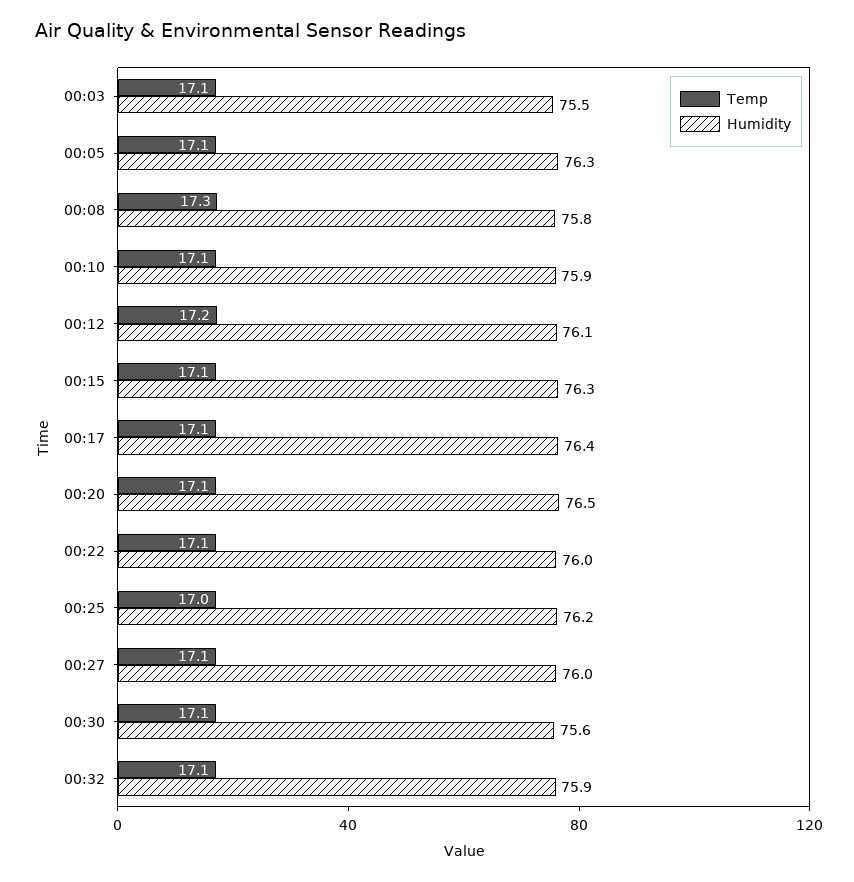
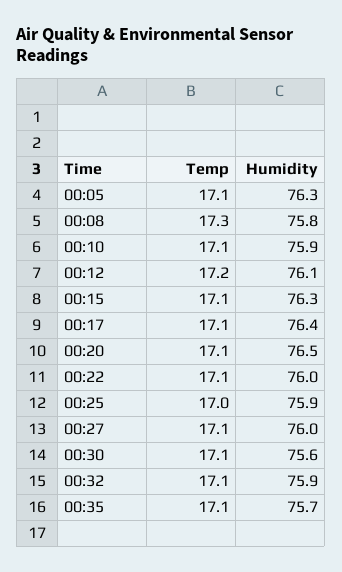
Temp, 00:03: 17.1 -> none
Humidity, 00:03: 75.5 -> none
Humidity, 00:25: 76.2 -> 75.9
Temp, 00:35: none -> 17.1
Humidity, 00:35: none -> 75.7

